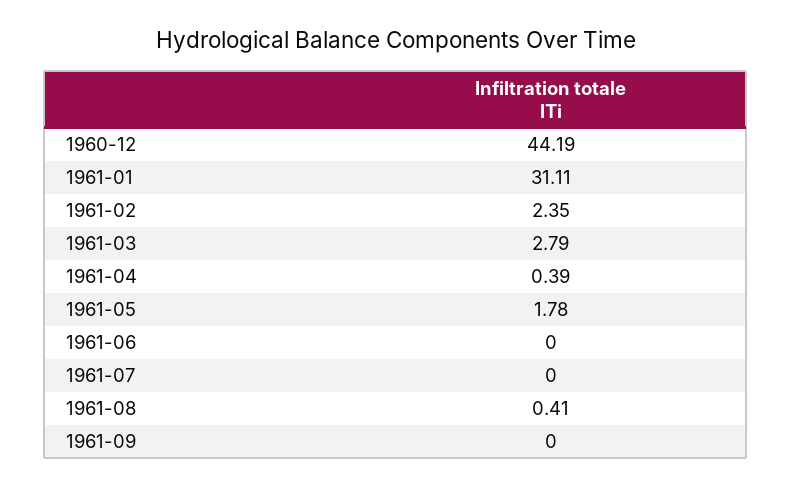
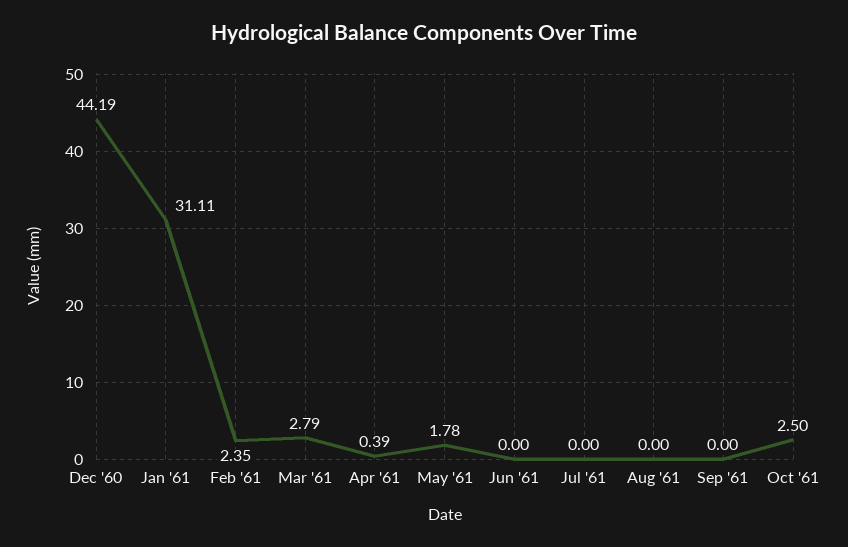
1961-08: 0.41 -> 0
Oct '61: none -> 2.5

